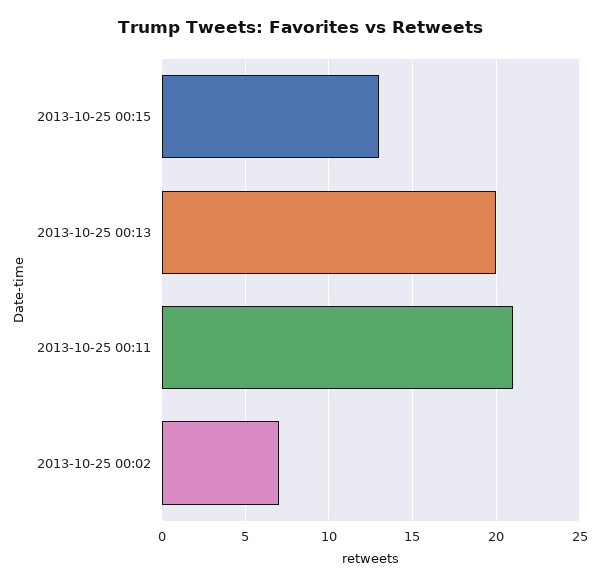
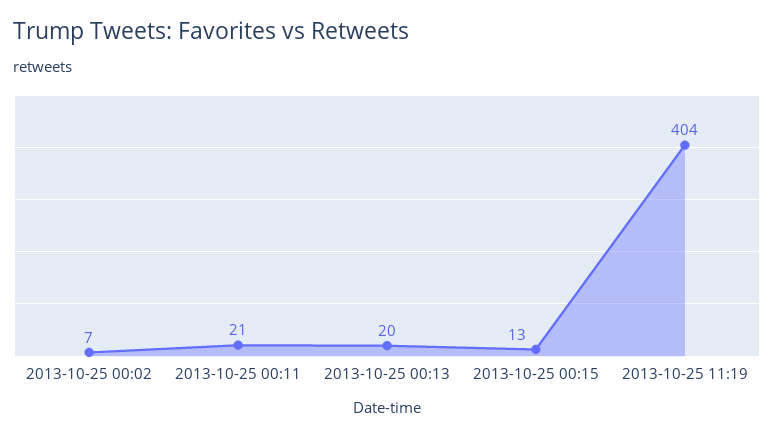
2013-10-25 11:19: none -> 404

